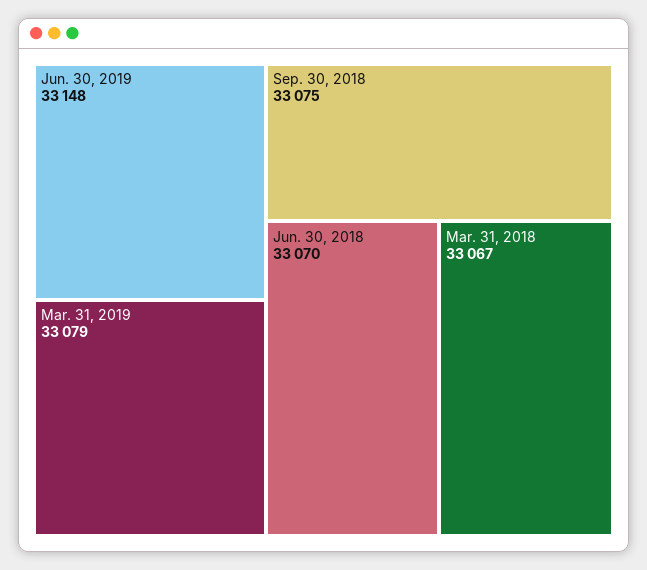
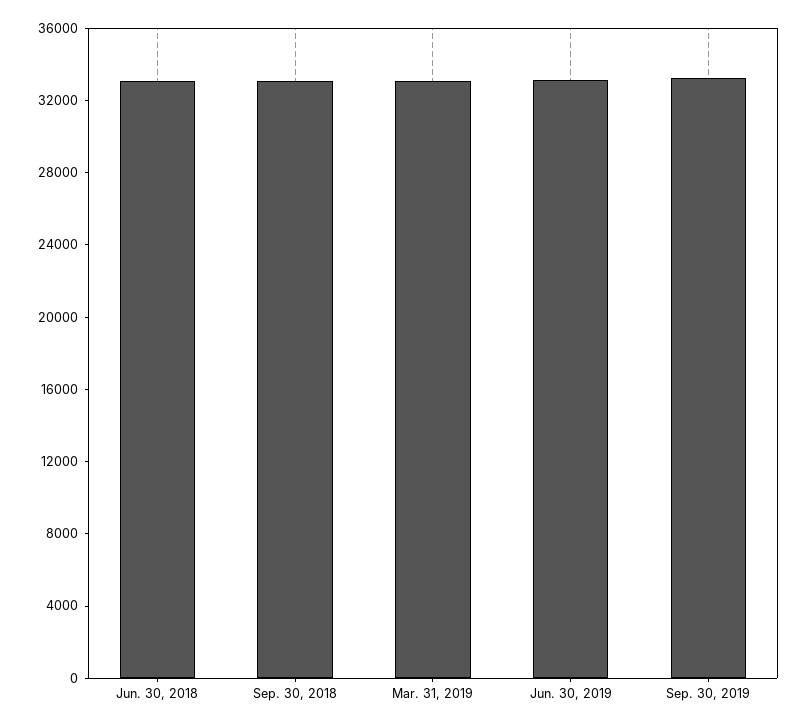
Mar. 31, 2018: 33067 -> none
Sep. 30, 2019: none -> 33000

